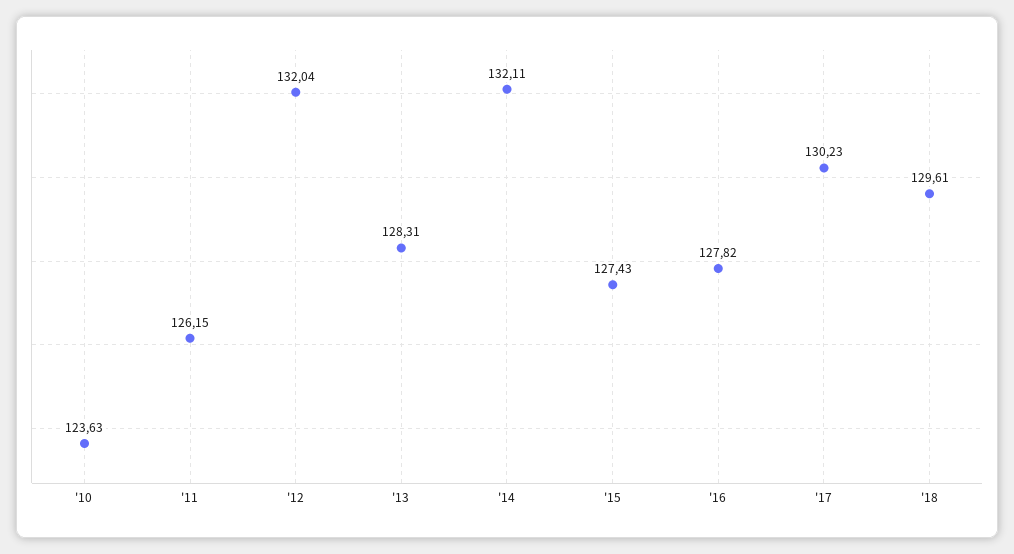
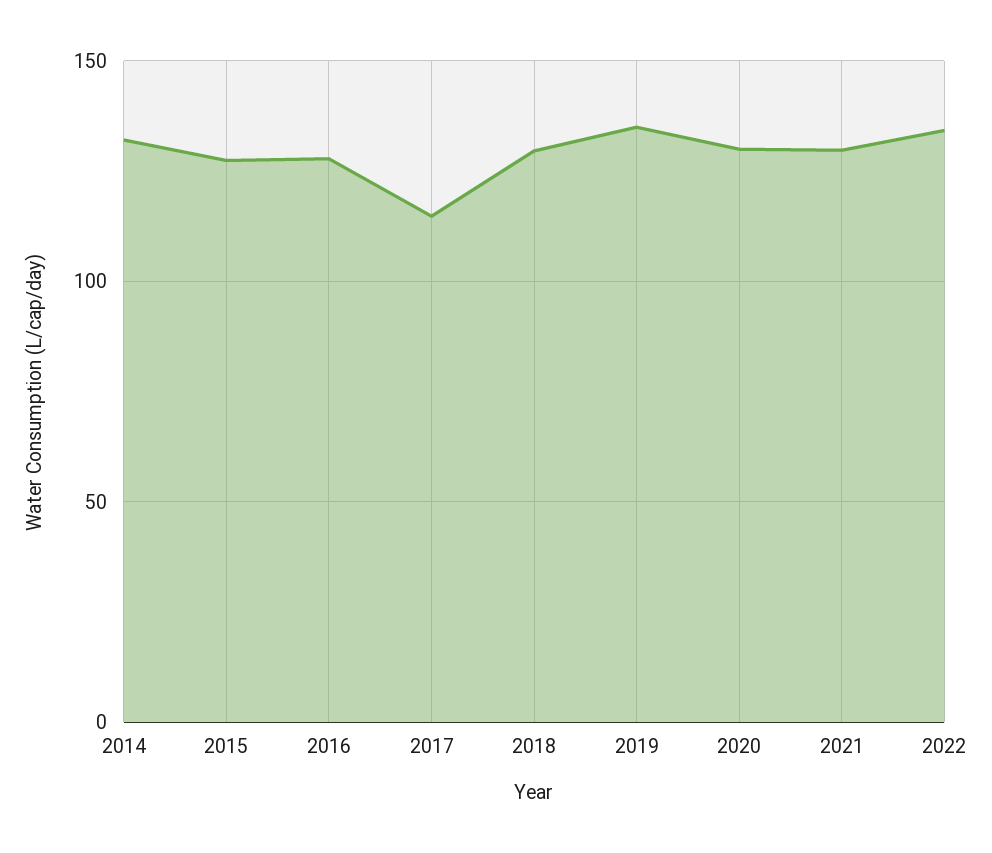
'10: 123.63 -> none
'11: 126.15 -> none
'12: 132.04 -> none
'13: 128.31 -> none
'17: 130.23 -> 115
2019: none -> 135
2020: none -> 130
2021: none -> 130
2022: none -> 135

